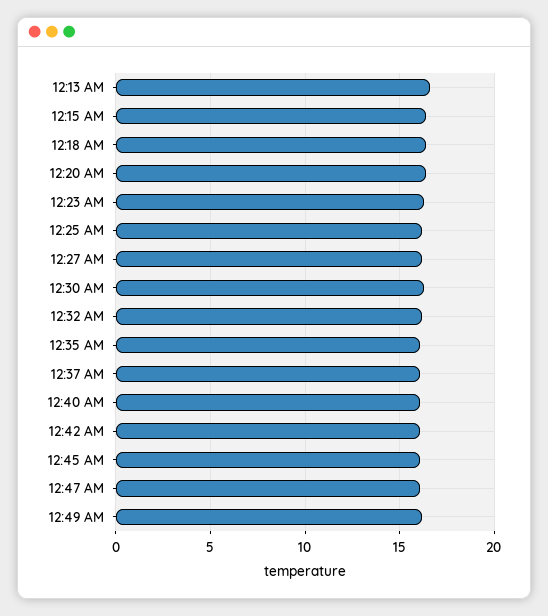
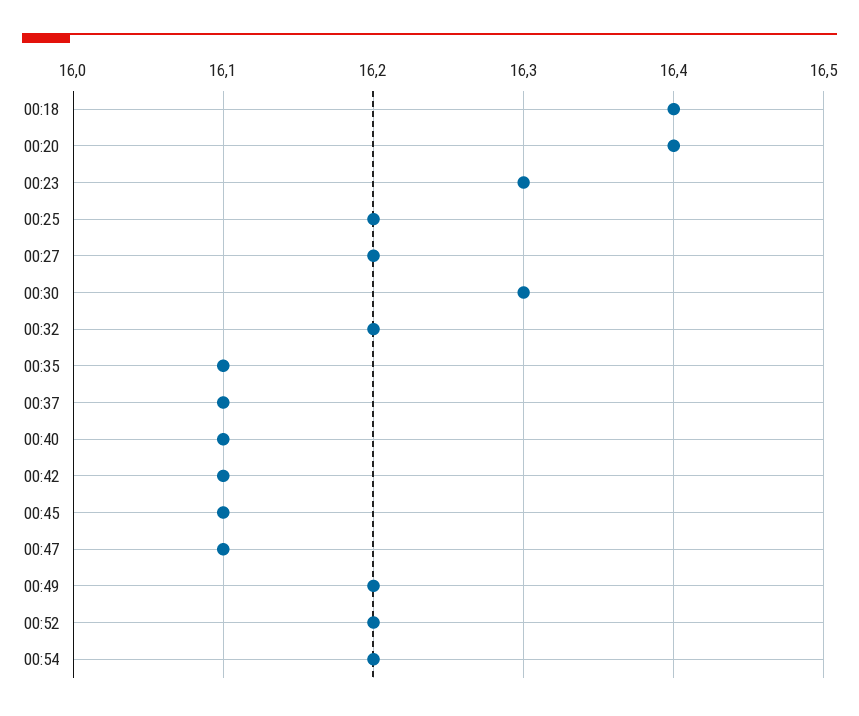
12:13 AM: 16.5 -> none
12:15 AM: 16.5 -> none
00:52: none -> 16.2
00:54: none -> 16.2

